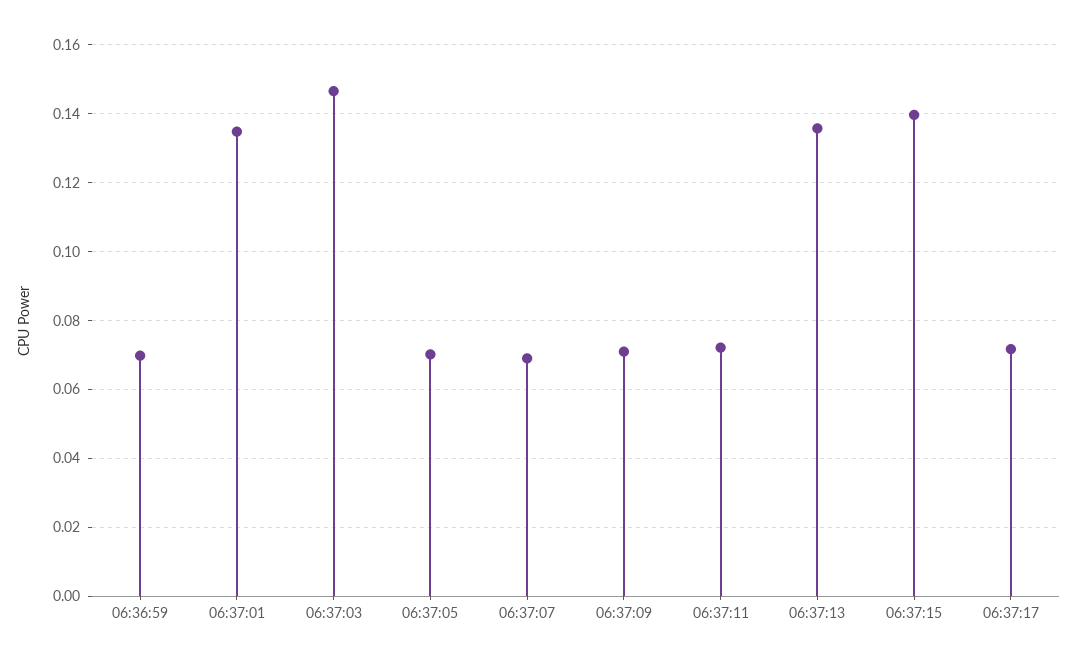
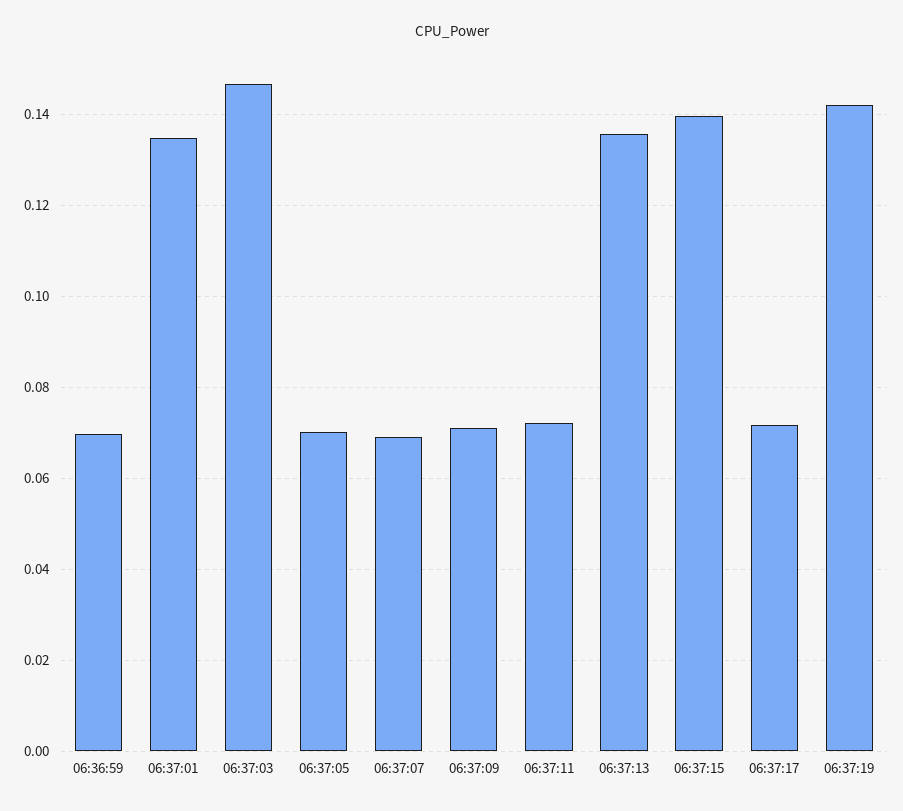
06:37:19: none -> 0.142

